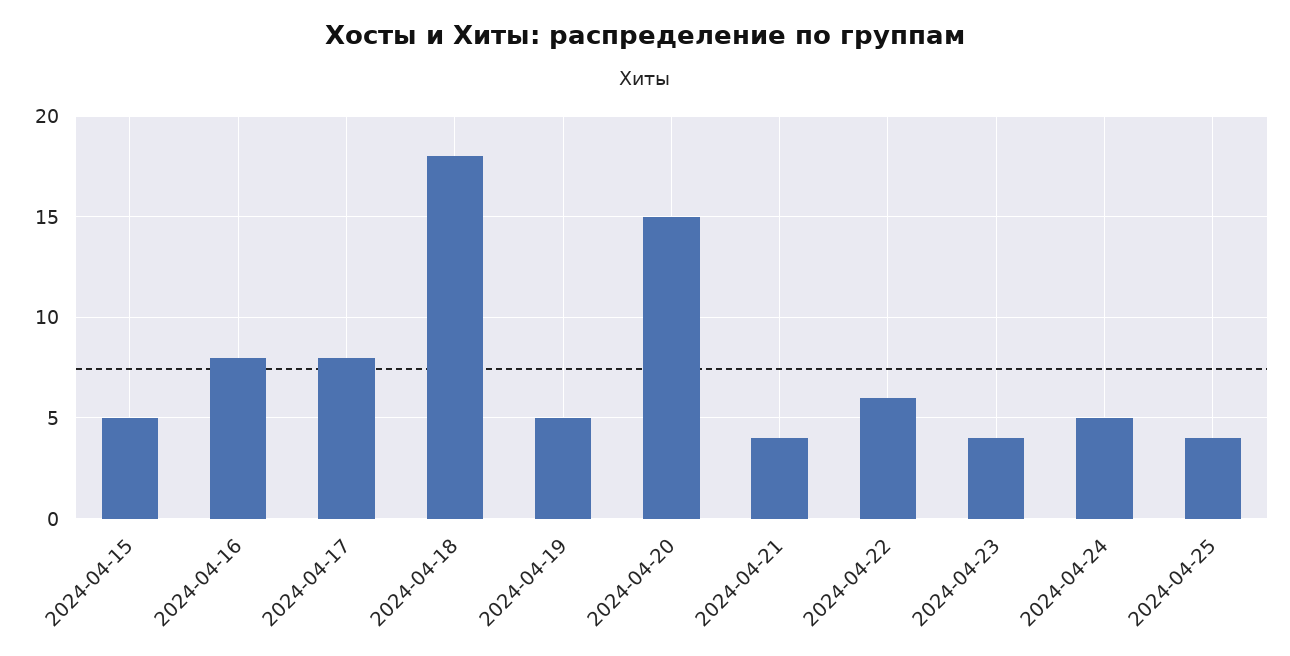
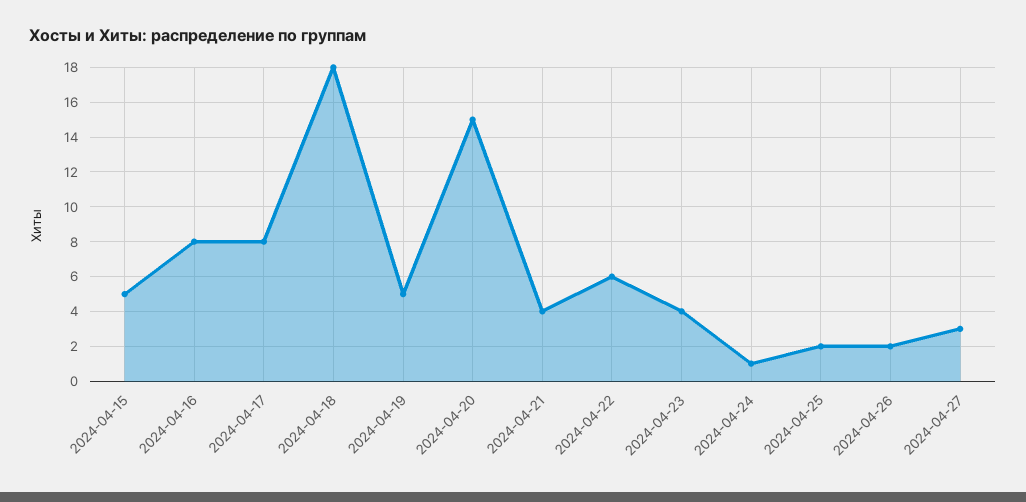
2024-04-24: 5 -> 1
2024-04-25: 4 -> 2
2024-04-26: none -> 2
2024-04-27: none -> 3

